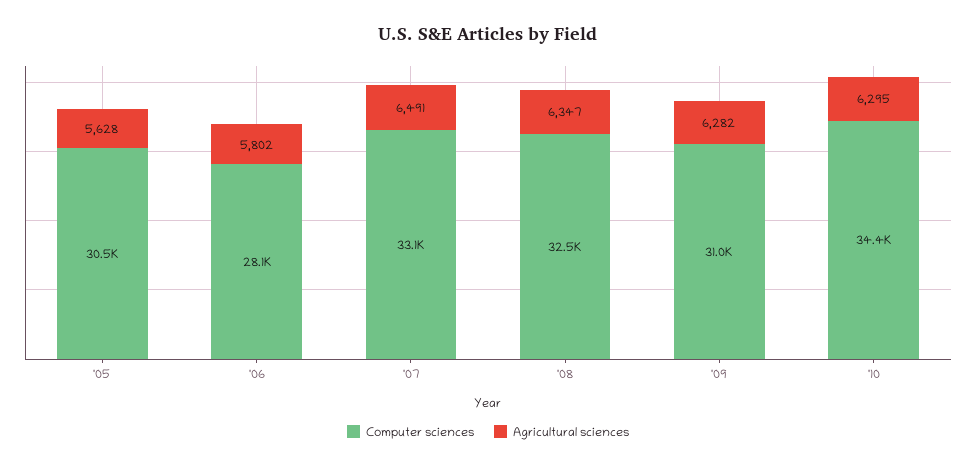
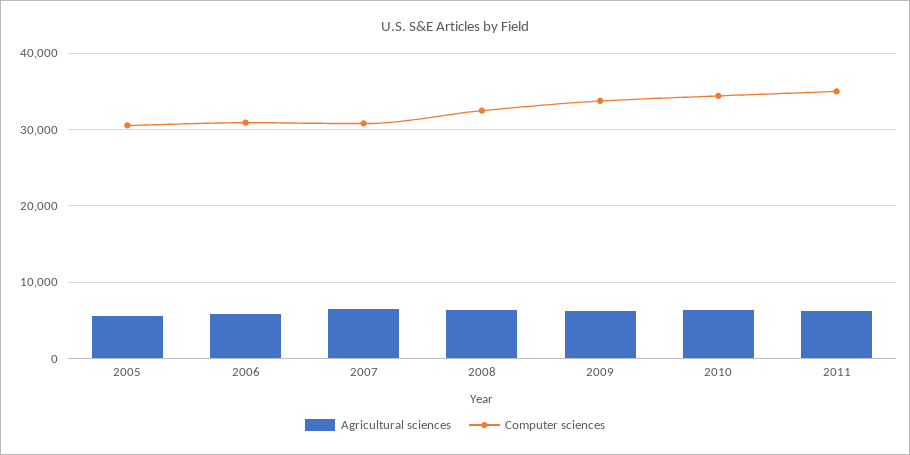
Computer sciences, '06: 28100 -> 31000
Computer sciences, '07: 33100 -> 31000
Computer sciences, '09: 31000 -> 34000
Agricultural sciences, 2011: none -> 6000
Computer sciences, 2011: none -> 35000

